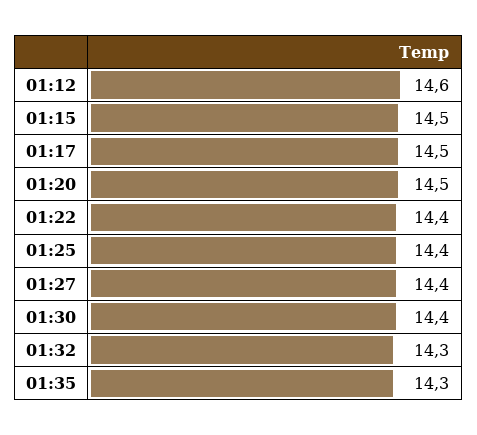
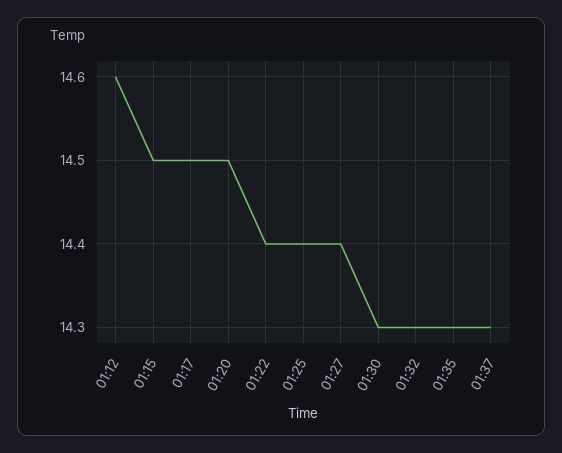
01:30: 14.4 -> 14.3
01:37: none -> 14.3

